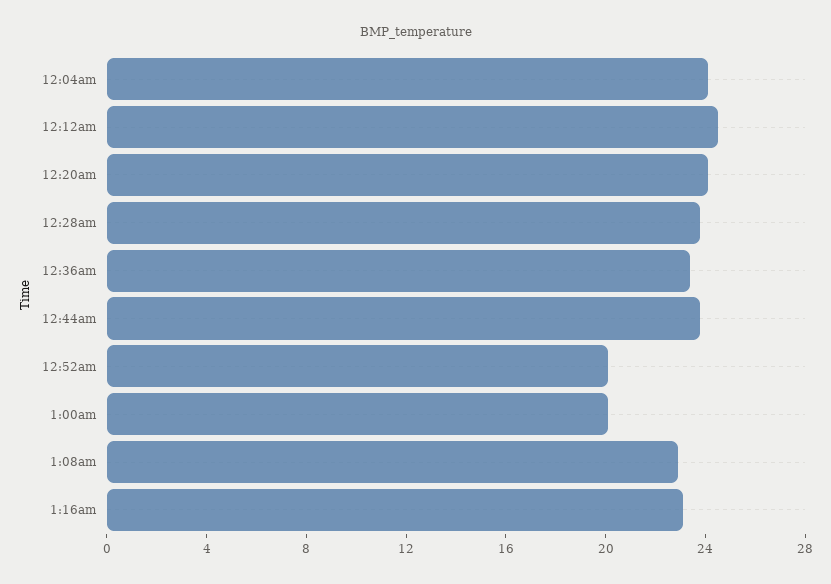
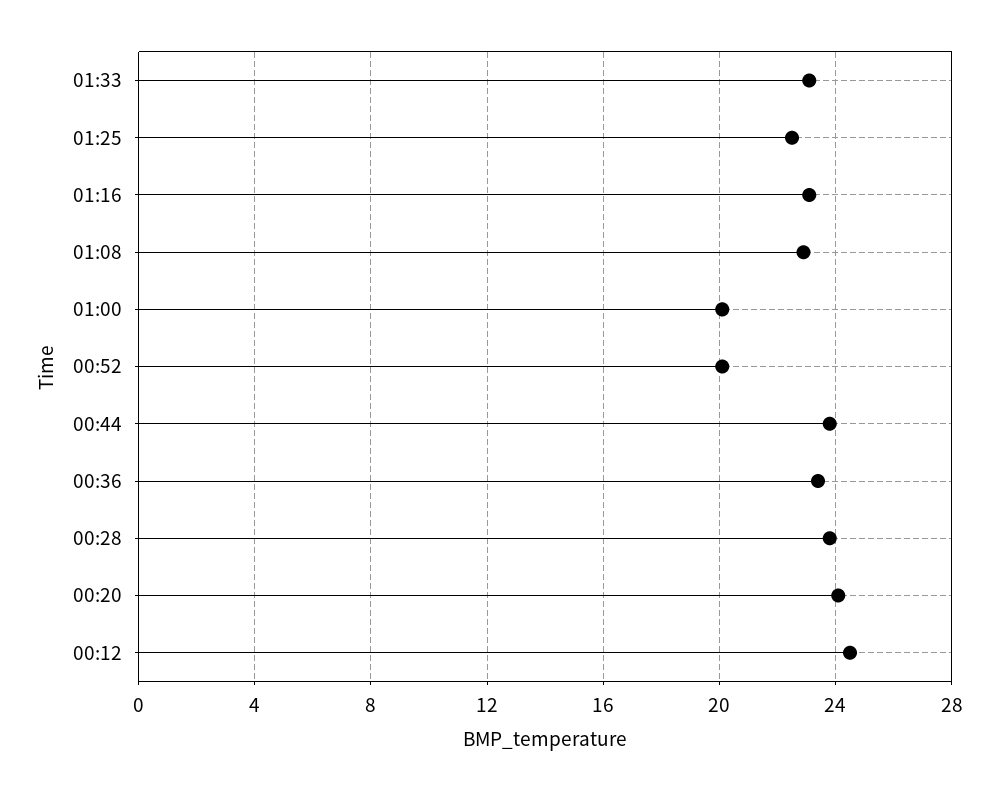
12:04am: 24 -> none
01:33: none -> 23
01:25: none -> 22.5

